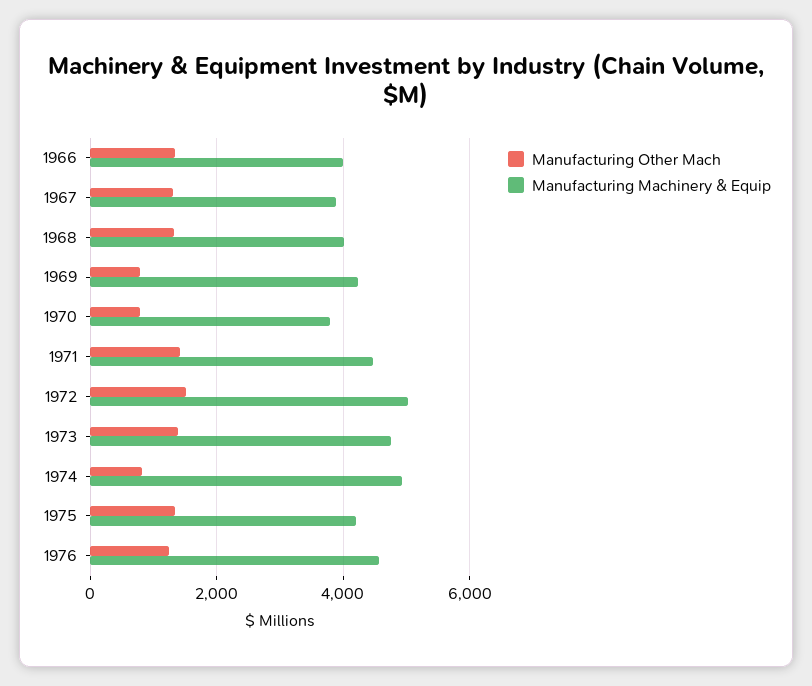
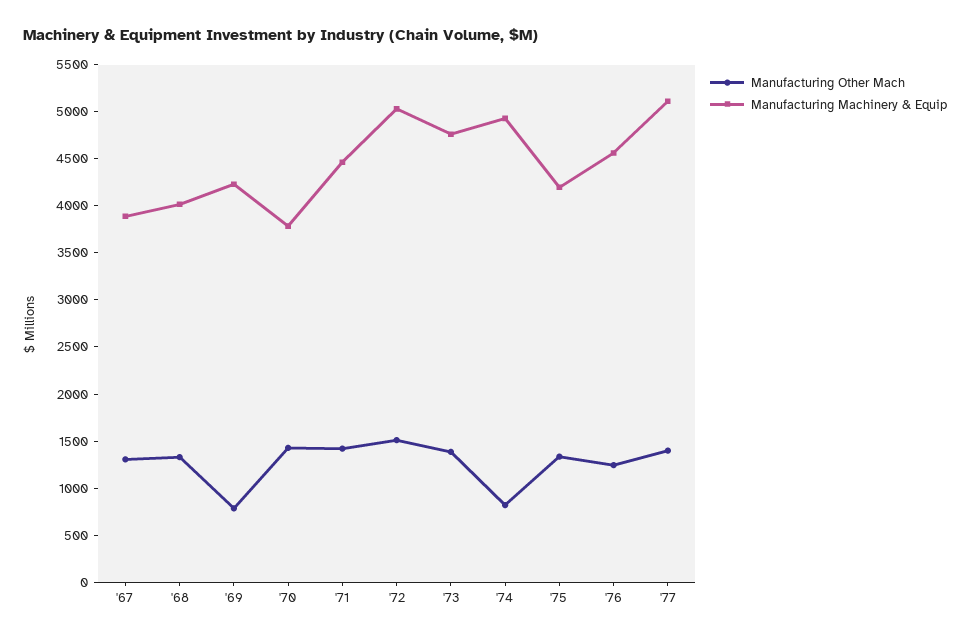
Manufacturing Other Mach, 1966: 1400 -> none
Manufacturing Machinery & Equip, 1966: 4000 -> none
Manufacturing Other Mach, 1970: 800 -> 1400
Manufacturing Other Mach, '77: none -> 1400
Manufacturing Machinery & Equip, '77: none -> 5100

